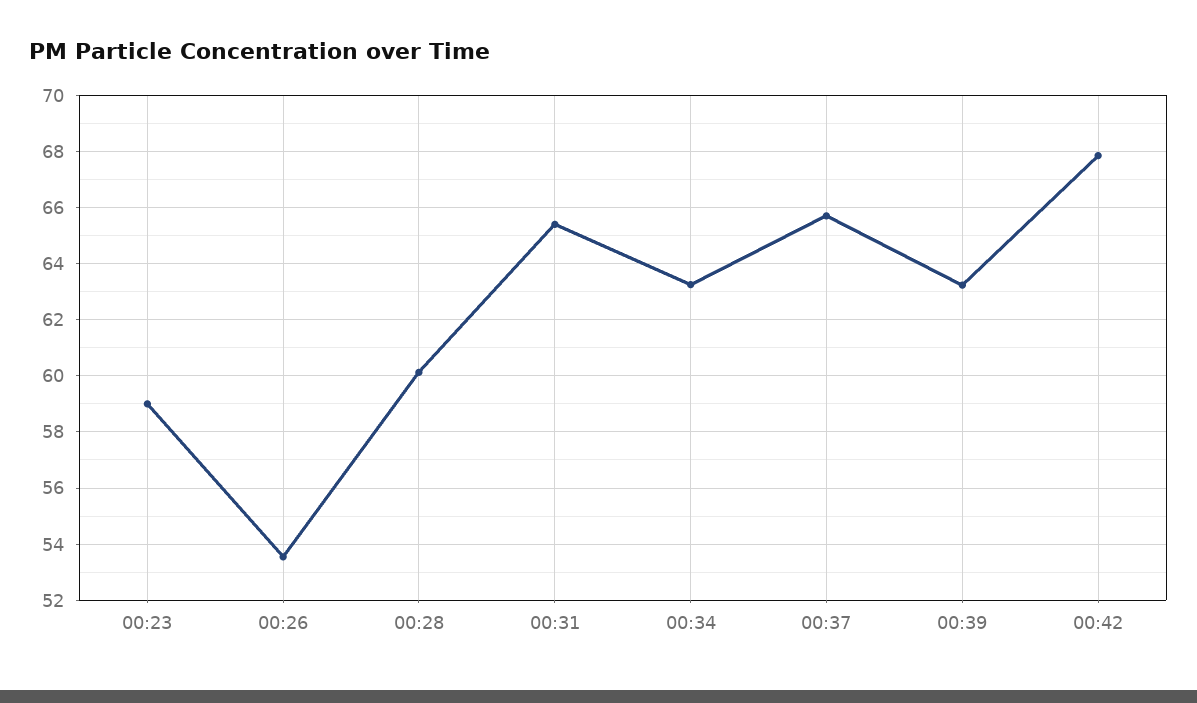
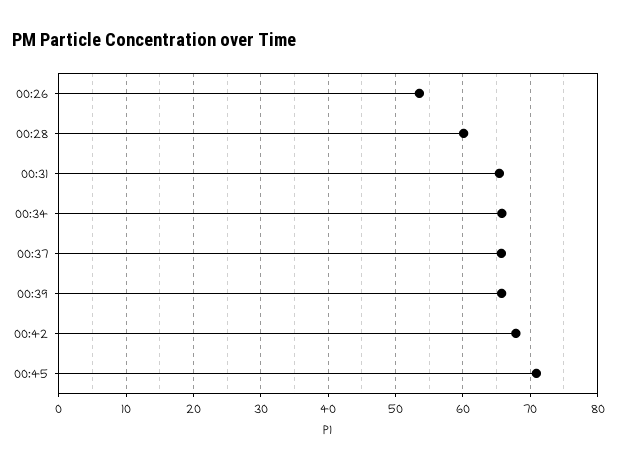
00:23: 59 -> none
00:34: 63.25 -> 66
00:39: 63.25 -> 66
00:45: none -> 71

